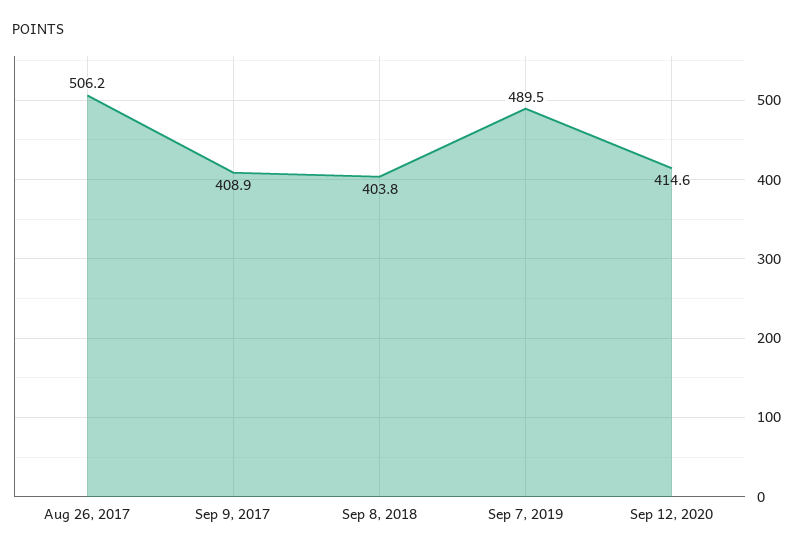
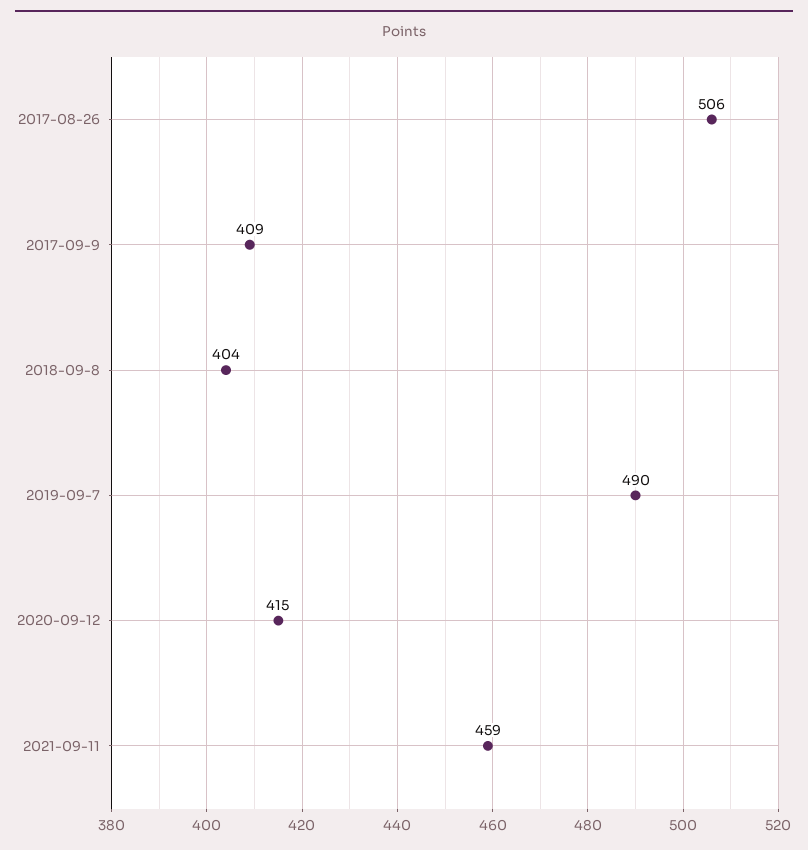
2021-09-11: none -> 459

